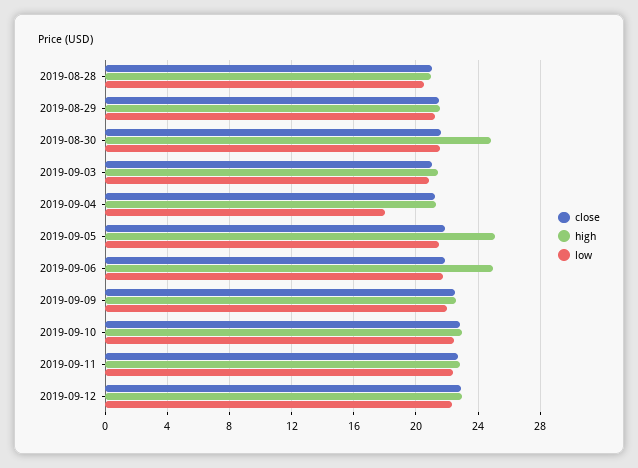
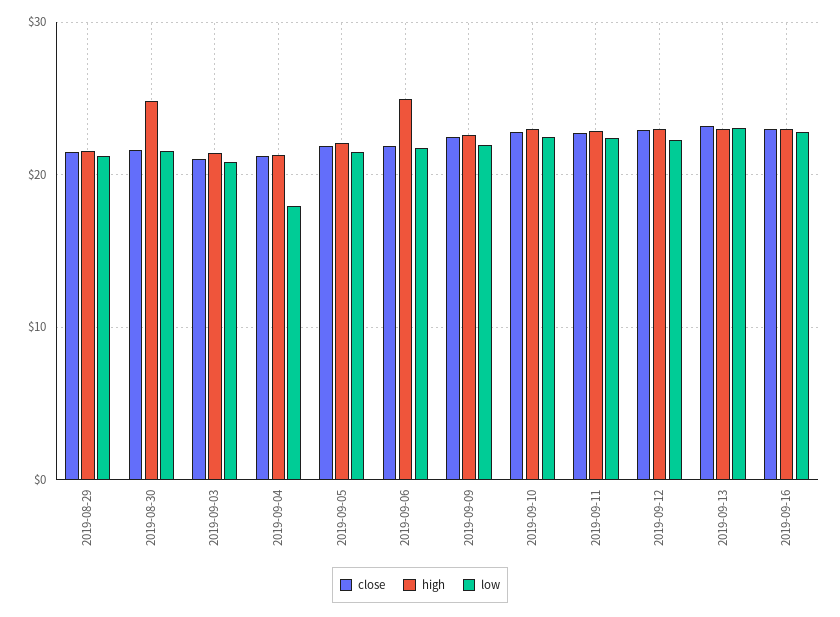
close, 2019-08-28: 21 -> none
high, 2019-08-28: 21 -> none
low, 2019-08-28: 20.5 -> none
high, 2019-09-05: 25 -> 22
close, 2019-09-13: none -> 23
high, 2019-09-13: none -> 23
low, 2019-09-13: none -> 23
close, 2019-09-16: none -> 23
high, 2019-09-16: none -> 23
low, 2019-09-16: none -> 23

